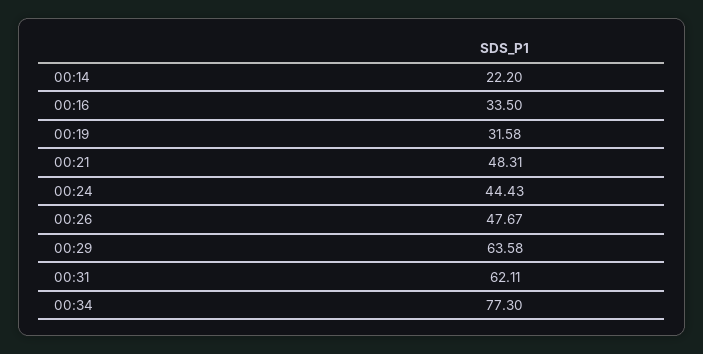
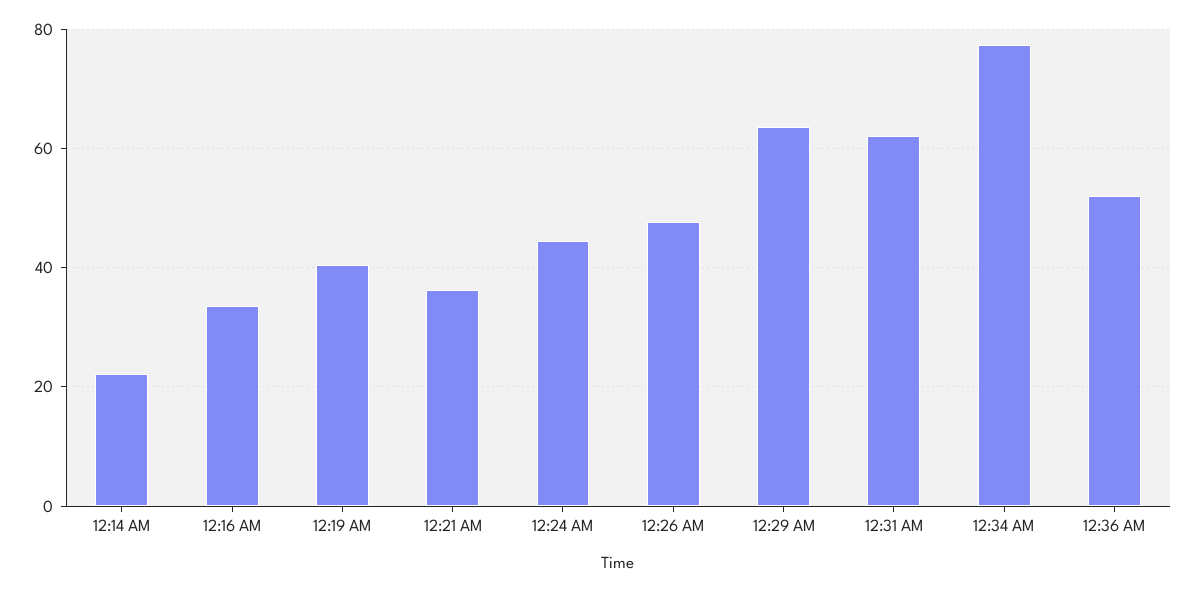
00:19: 31.58 -> 40
00:21: 48.31 -> 36
12:36 AM: none -> 52

